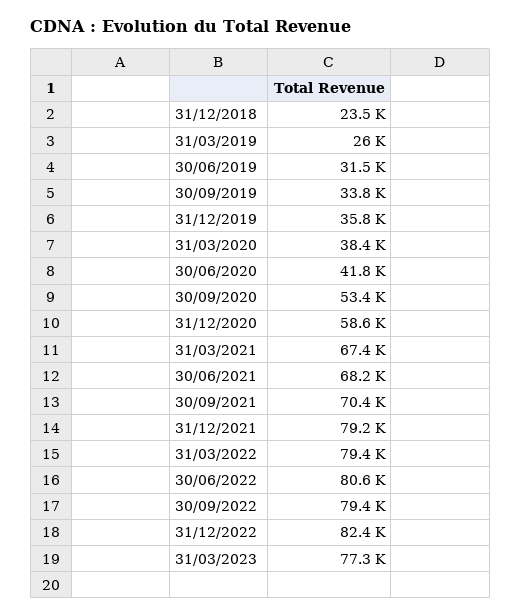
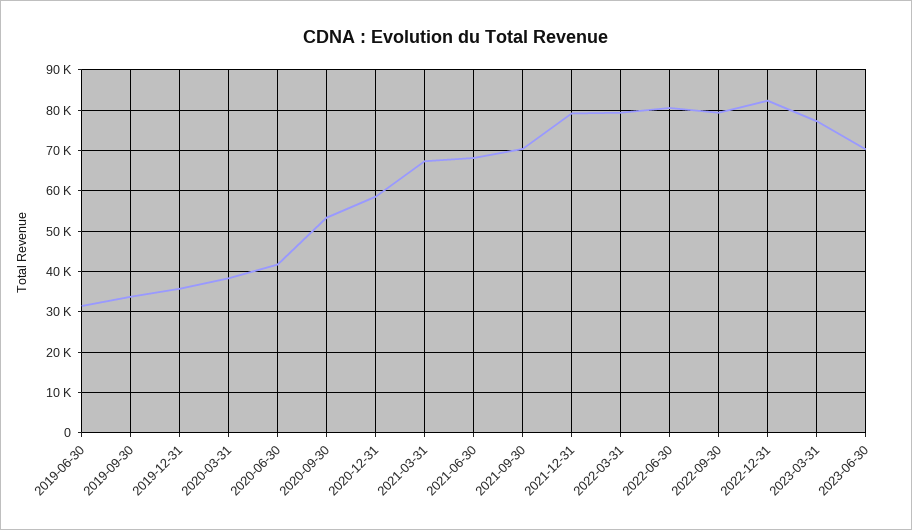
31/12/2018: 23500 -> none
31/03/2019: 26000 -> none
2023-06-30: none -> 70000

